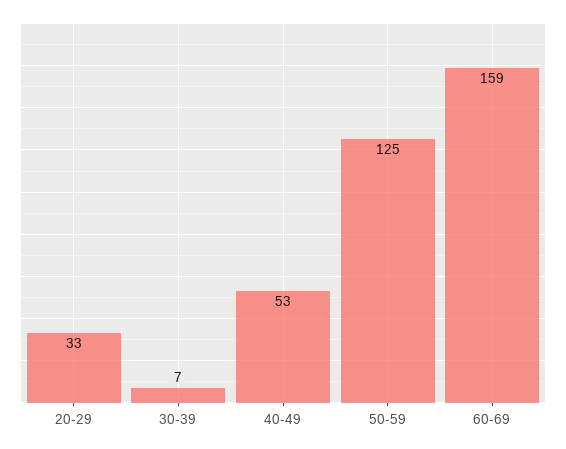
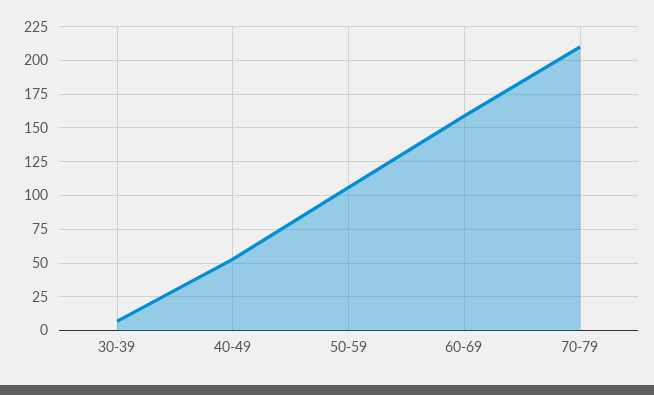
20-29: 33 -> none
50-59: 125 -> 105
70-79: none -> 210

